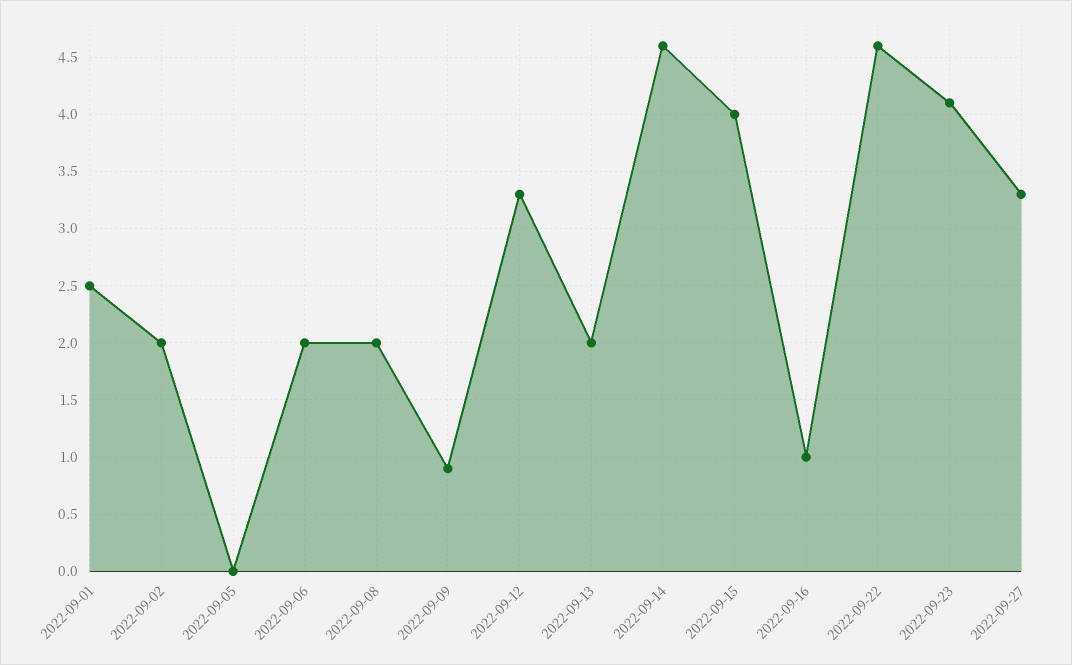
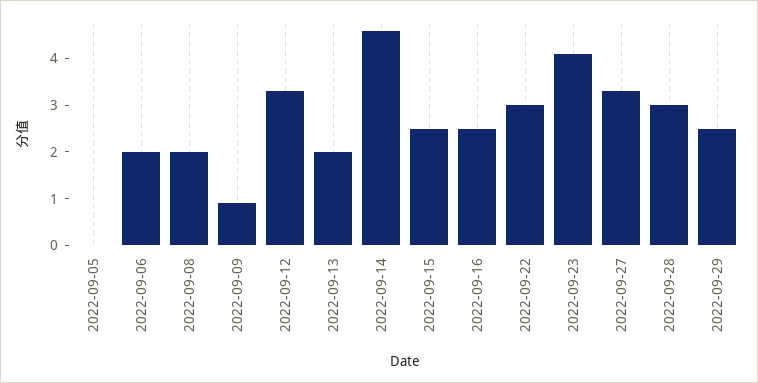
2022-09-01: 2.5 -> none
2022-09-02: 2 -> none
2022-09-15: 4 -> 2.5
2022-09-16: 1 -> 2.5
2022-09-22: 4.6 -> 3
2022-09-28: none -> 3
2022-09-29: none -> 2.5

